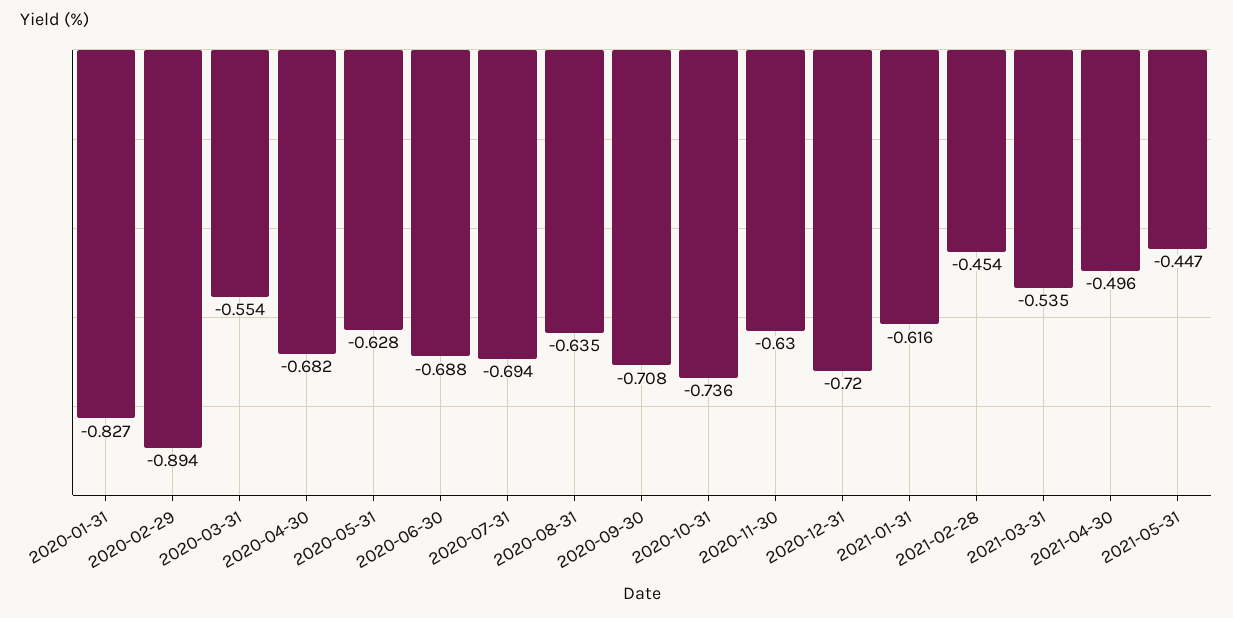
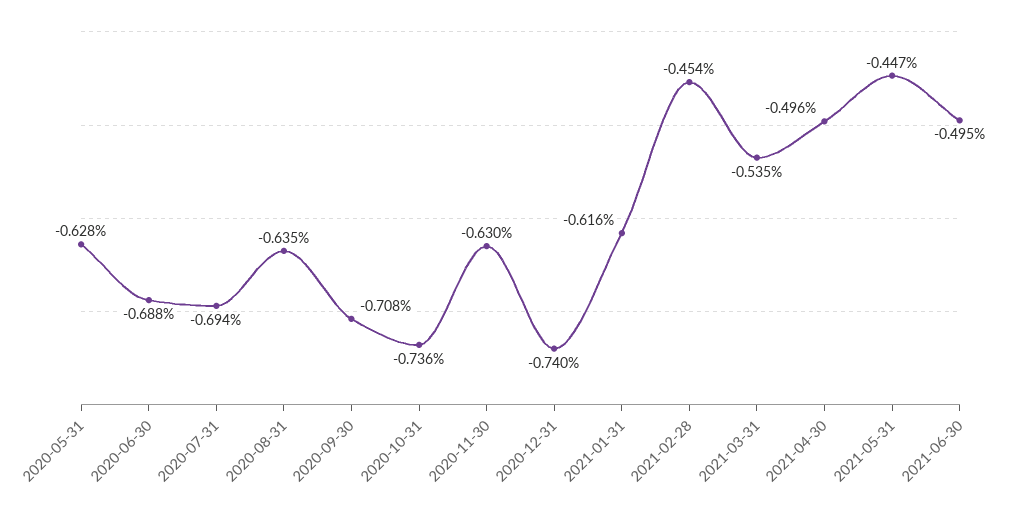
2020-01-31: -0.827 -> none
2020-02-29: -0.894 -> none
2020-03-31: -0.554 -> none
2020-04-30: -0.682 -> none
2020-12-31: -0.72 -> -0.74
2021-06-30: none -> -0.495

